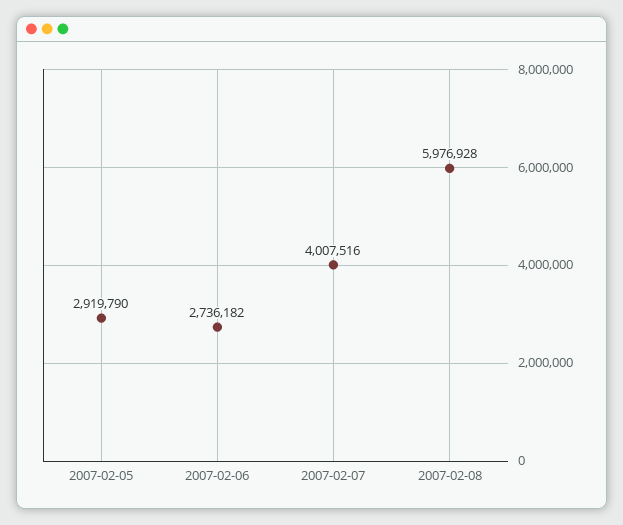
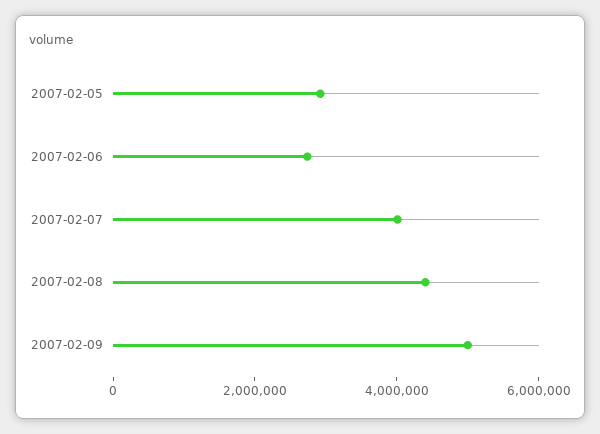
2007-02-08: 5976928 -> 4500000
2007-02-09: none -> 5000000

